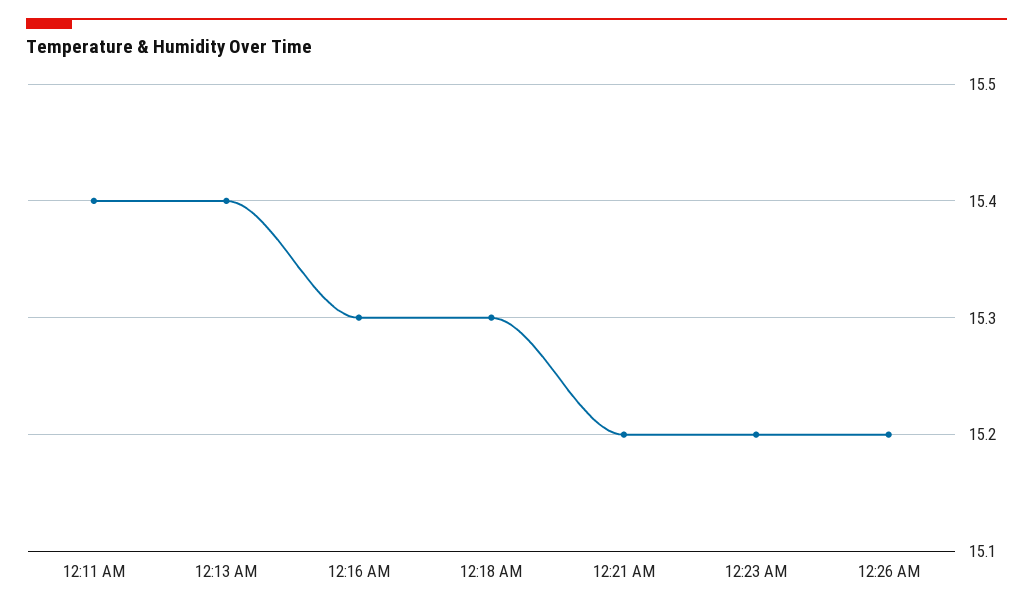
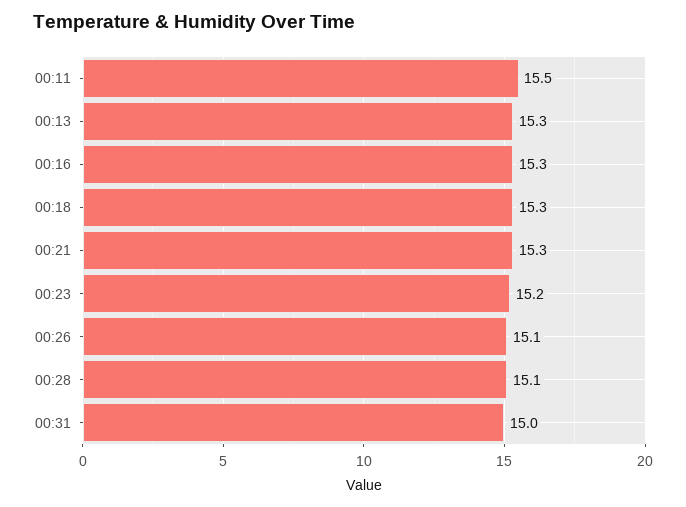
12:11 AM: 15.4 -> 15.5
12:13 AM: 15.4 -> 15.3
12:21 AM: 15.2 -> 15.3
12:26 AM: 15.2 -> 15.1
00:28: none -> 15.1
00:31: none -> 15

